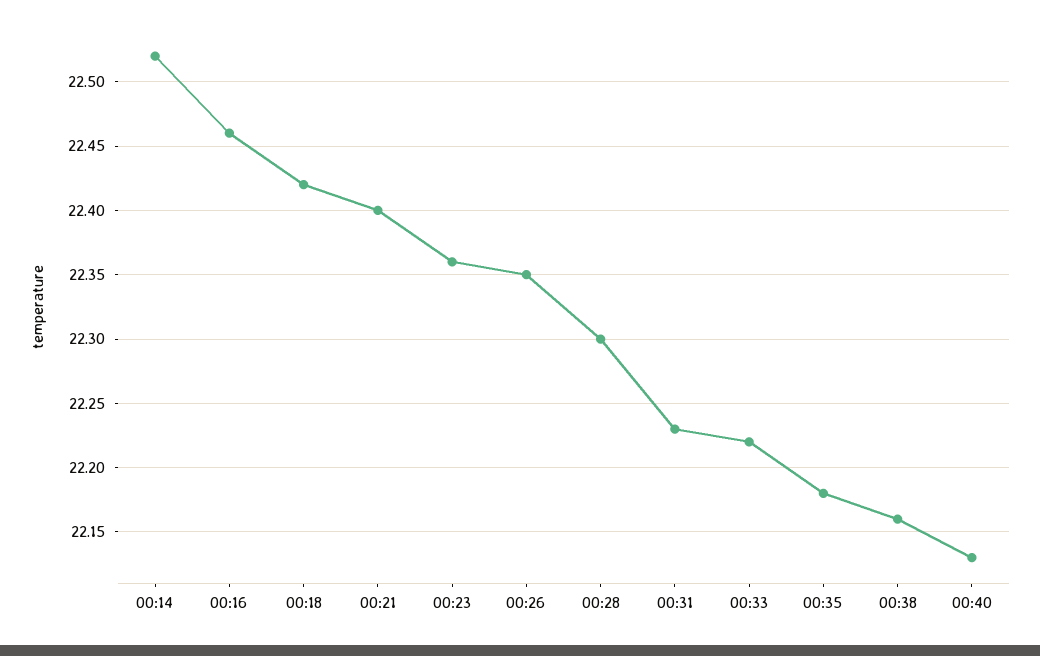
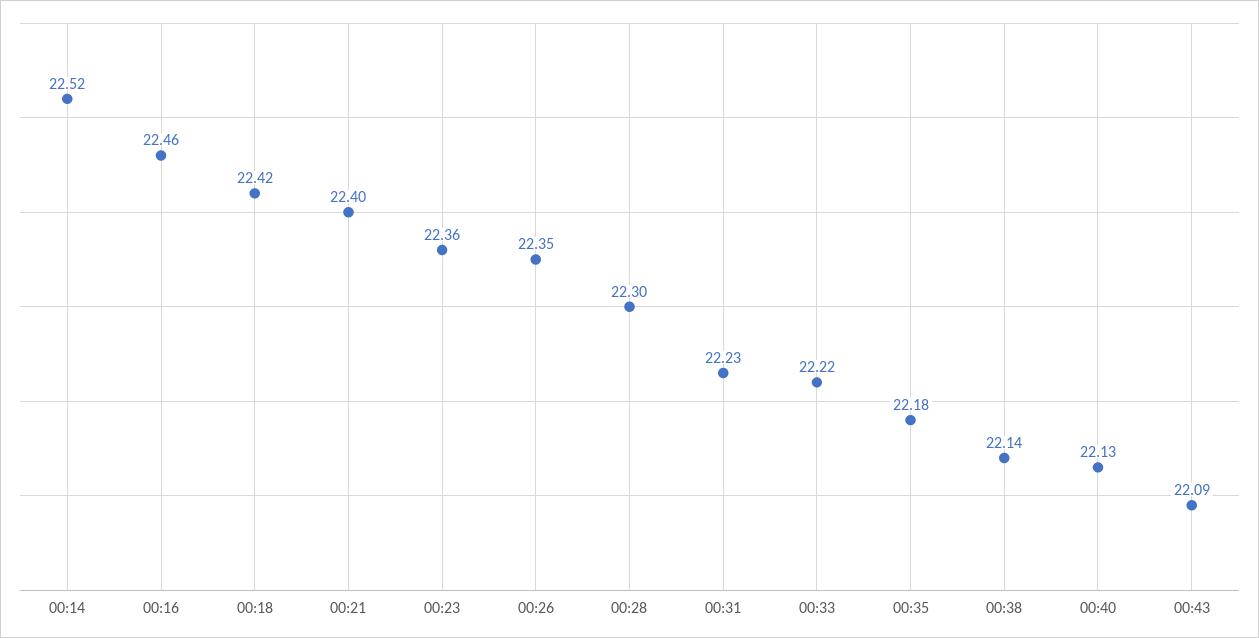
00:38: 22.16 -> 22.14
00:43: none -> 22.09

